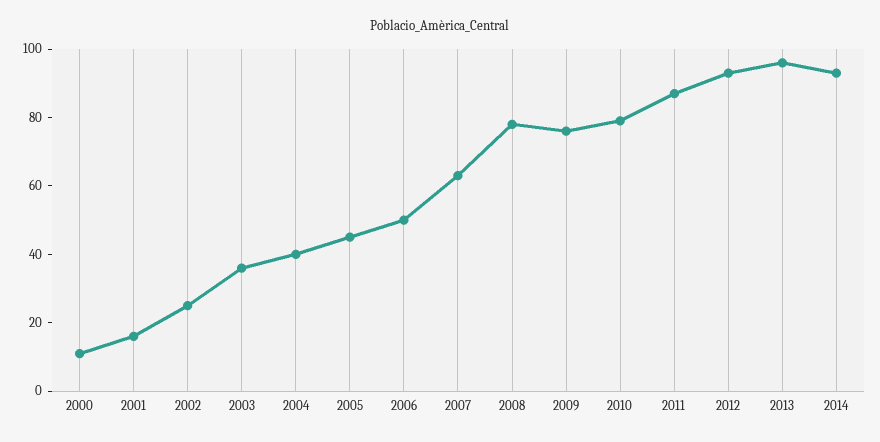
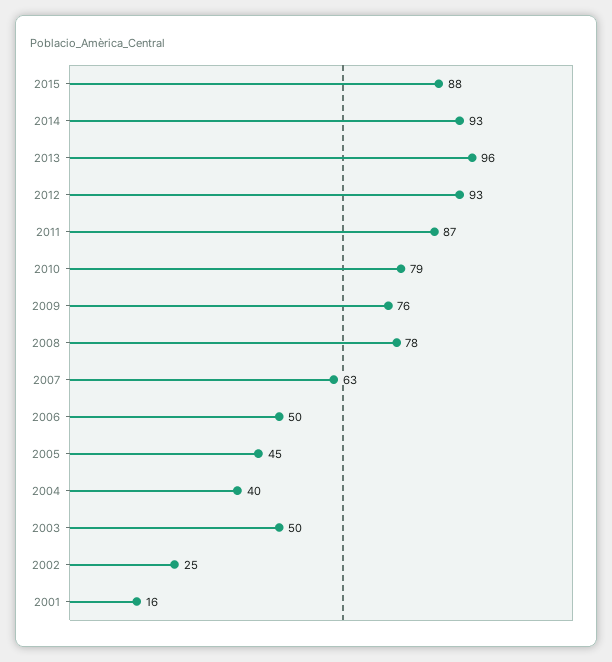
2000: 10 -> none
2003: 35 -> 50
2015: none -> 88

